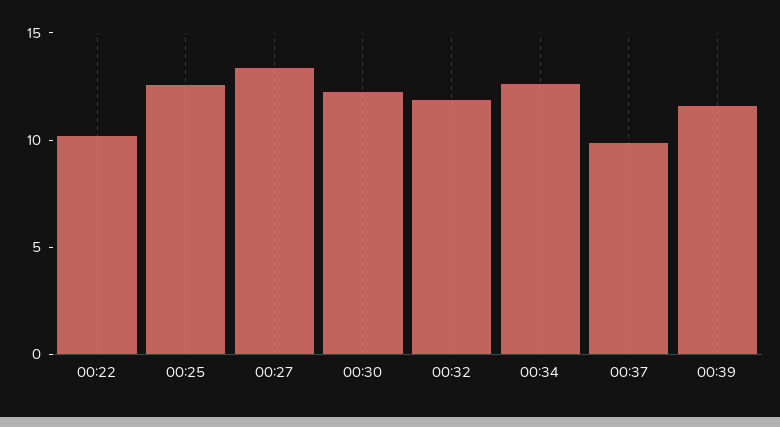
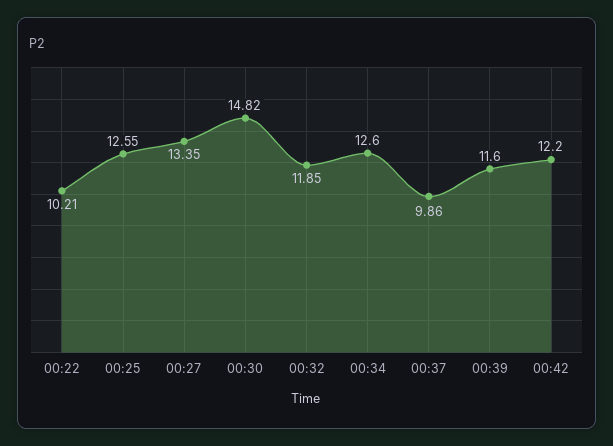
00:30: 12 -> 14.82
00:42: none -> 12.2

